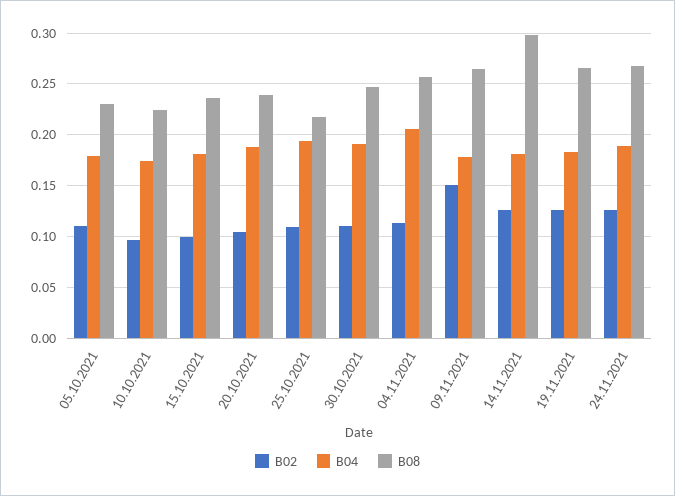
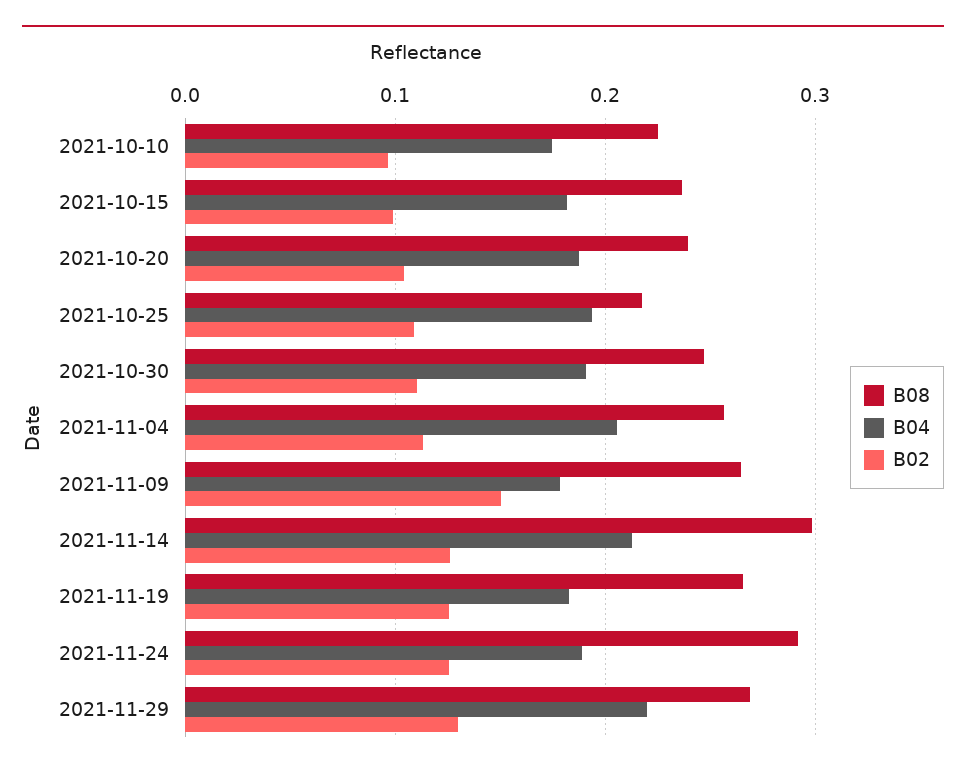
B02, 05.10.2021: 0.11 -> none
B04, 05.10.2021: 0.18 -> none
B08, 05.10.2021: 0.23 -> none
B04, 14.11.2021: 0.18 -> 0.21
B08, 24.11.2021: 0.27 -> 0.29
B08, 2021-11-29: none -> 0.27
B04, 2021-11-29: none -> 0.22
B02, 2021-11-29: none -> 0.13

